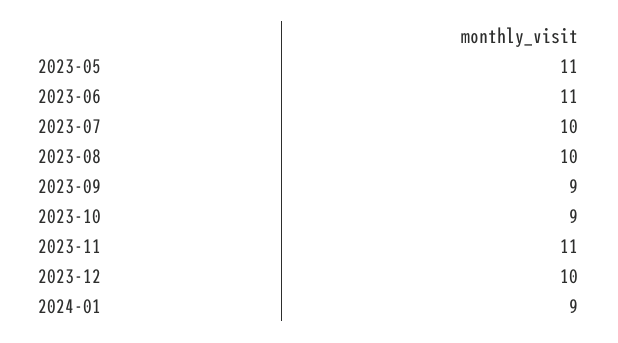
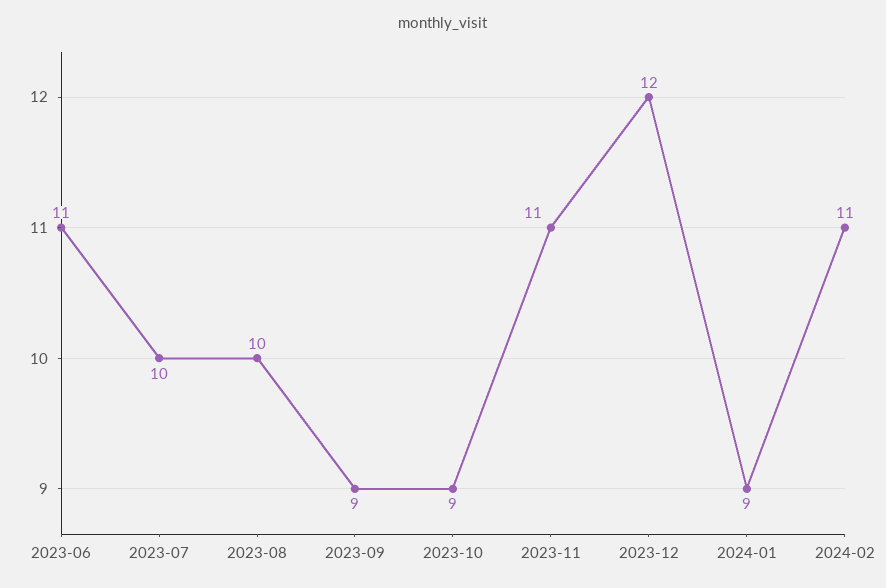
2023-05: 11 -> none
2023-12: 10 -> 12
2024-02: none -> 11

